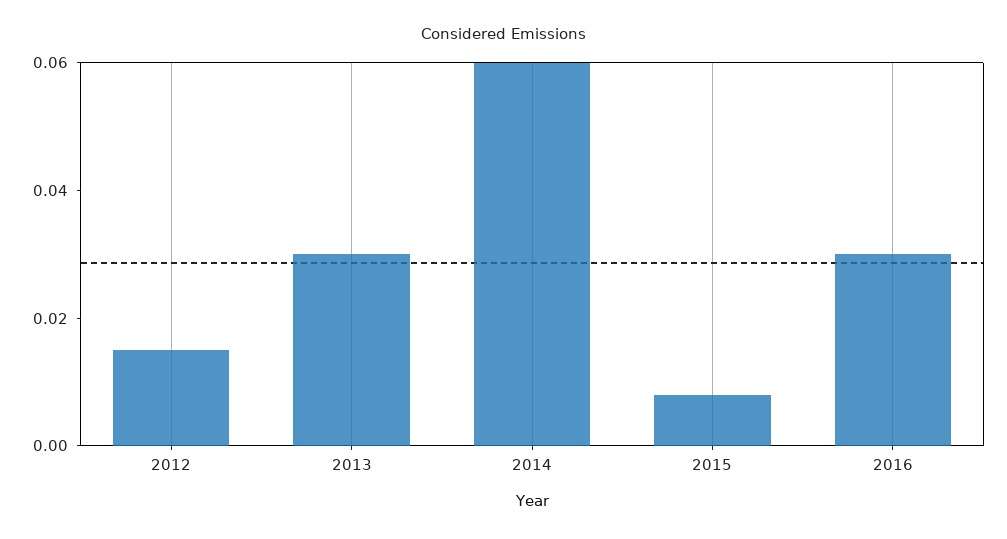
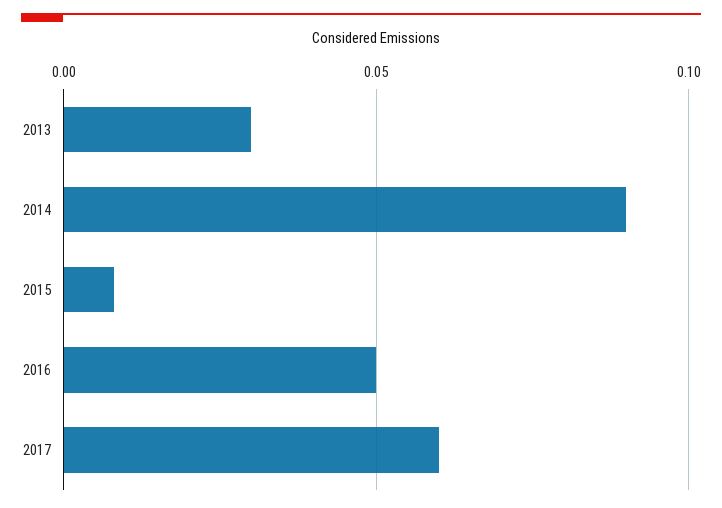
2012: 0.015 -> none
2014: 0.06 -> 0.09
2016: 0.03 -> 0.05
2017: none -> 0.06

